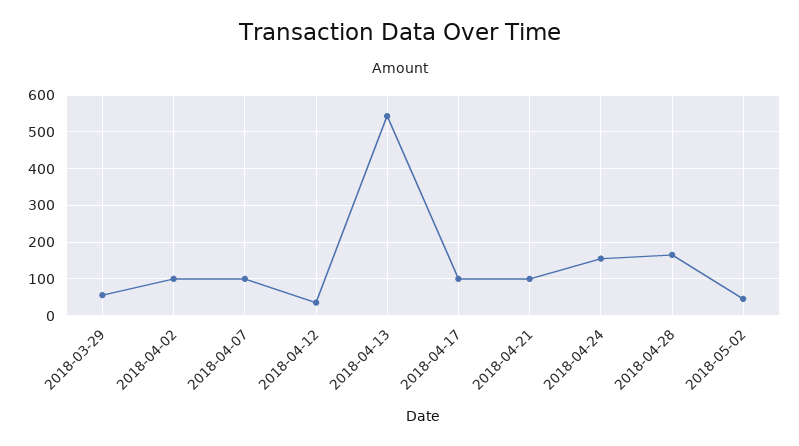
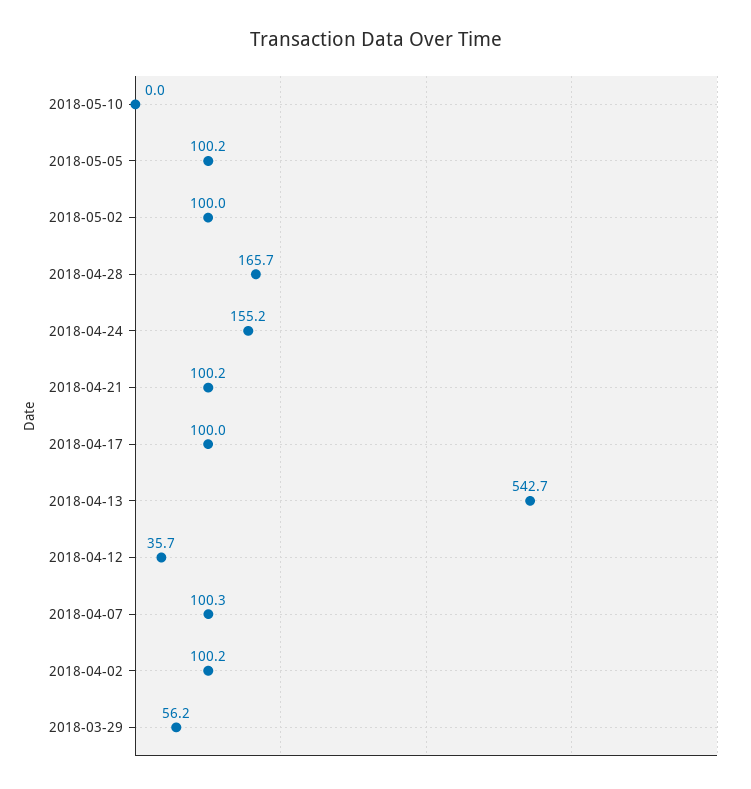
2018-05-02: 40 -> 100
2018-05-10: none -> 0
2018-05-05: none -> 100.2

